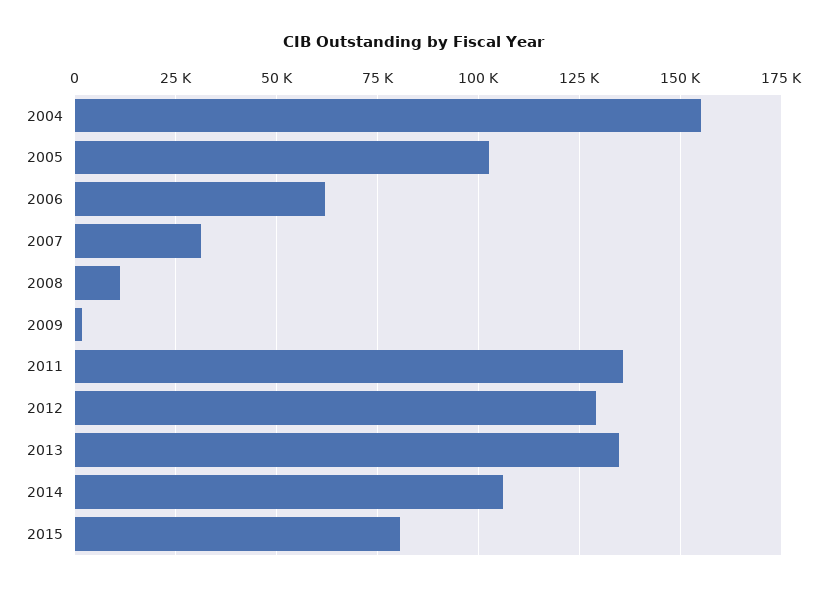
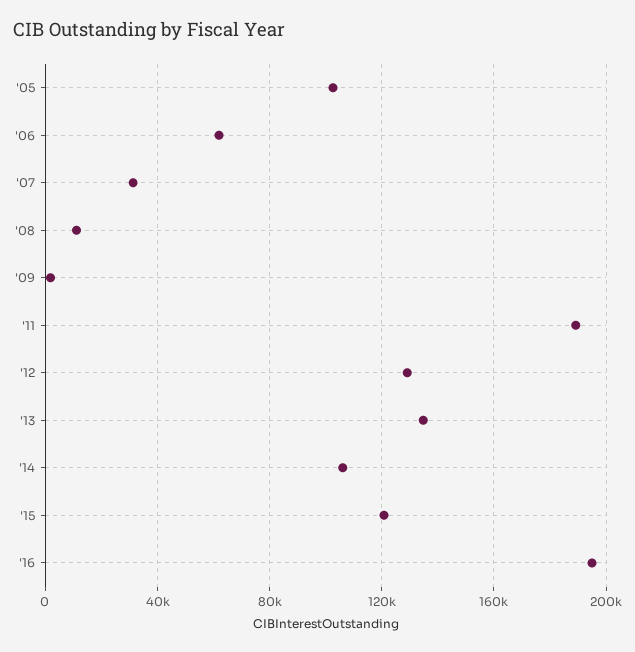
2004: 155000 -> none
2011: 135000 -> 190000
2015: 80000 -> 120000
'16: none -> 195000

